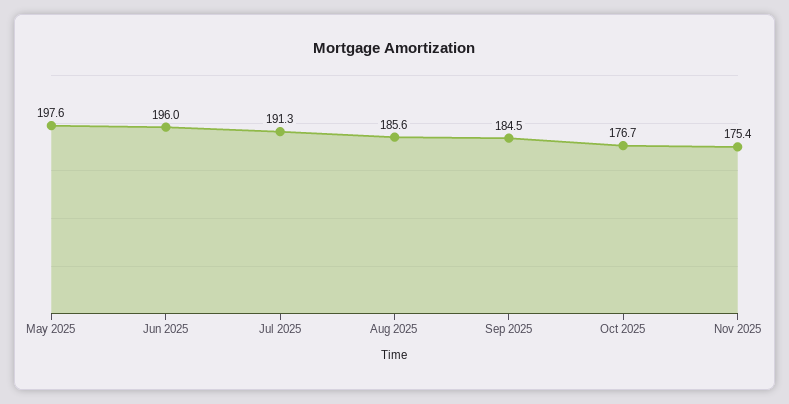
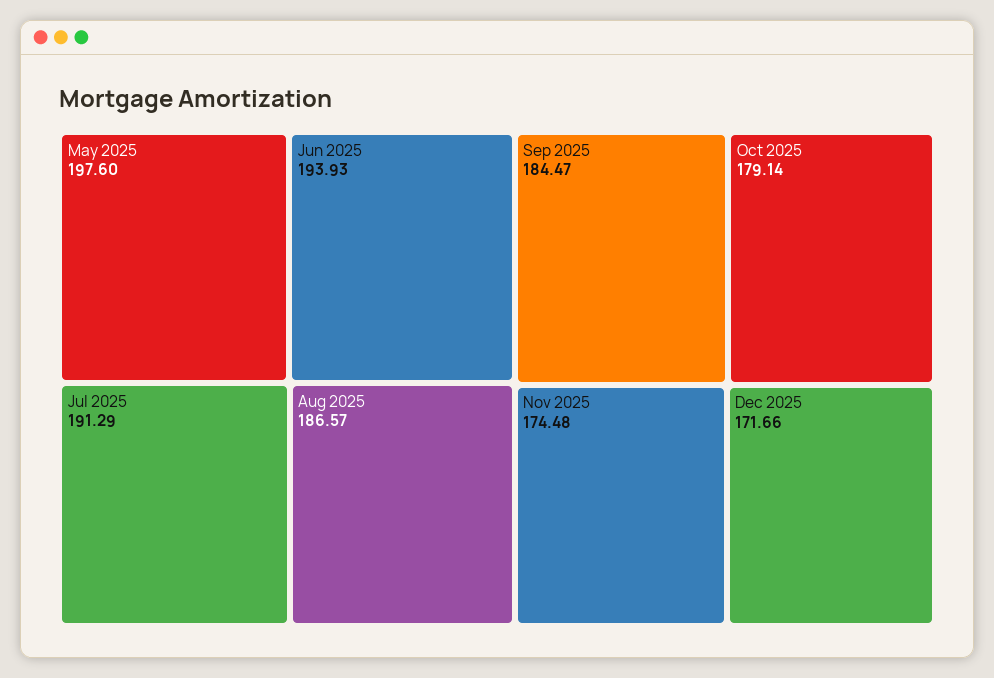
Jun 2025: 196 -> 193.93
Aug 2025: 185.6 -> 186.57
Oct 2025: 176.7 -> 179.14
Nov 2025: 175.4 -> 174.48
Dec 2025: none -> 171.66

